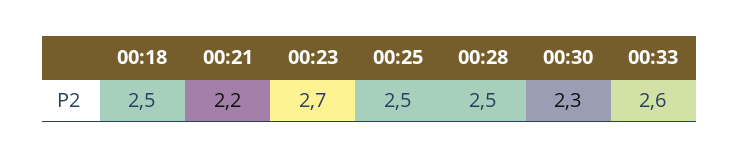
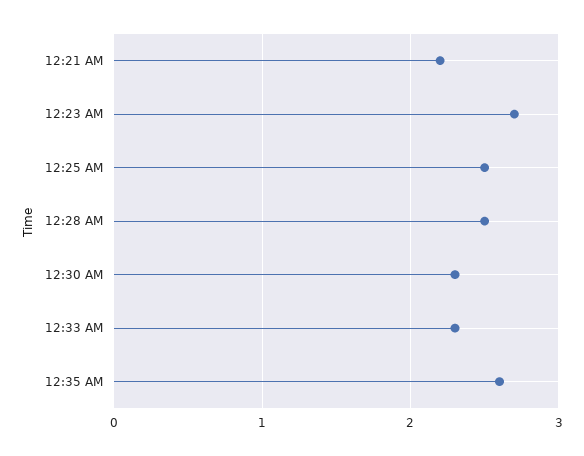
00:18: 2.5 -> none
00:33: 2.6 -> 2.3
12:35 AM: none -> 2.6

